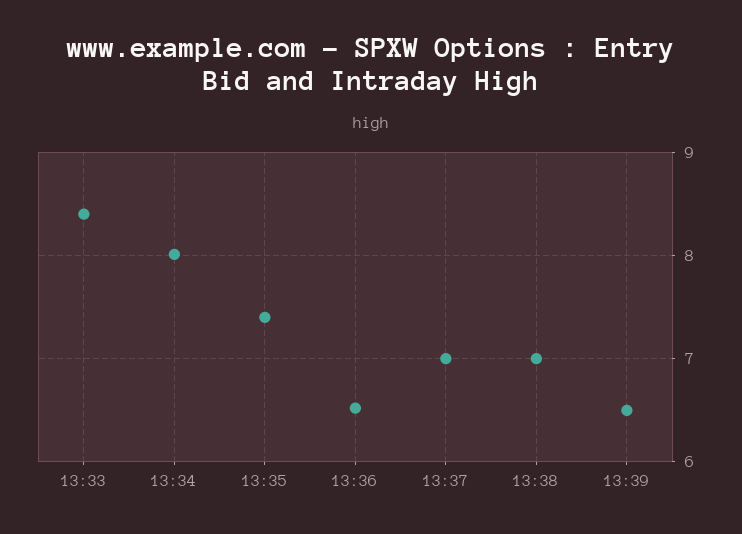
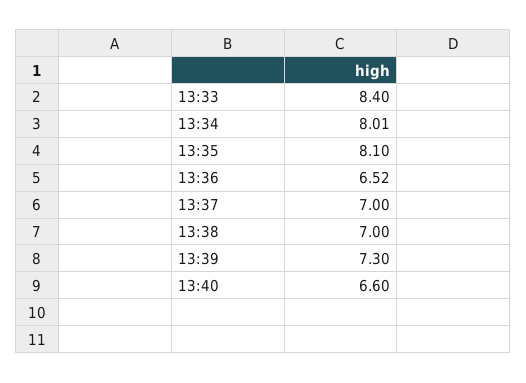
13:35: 7.4 -> 8.1
13:39: 6.5 -> 7.3
13:40: none -> 6.6

